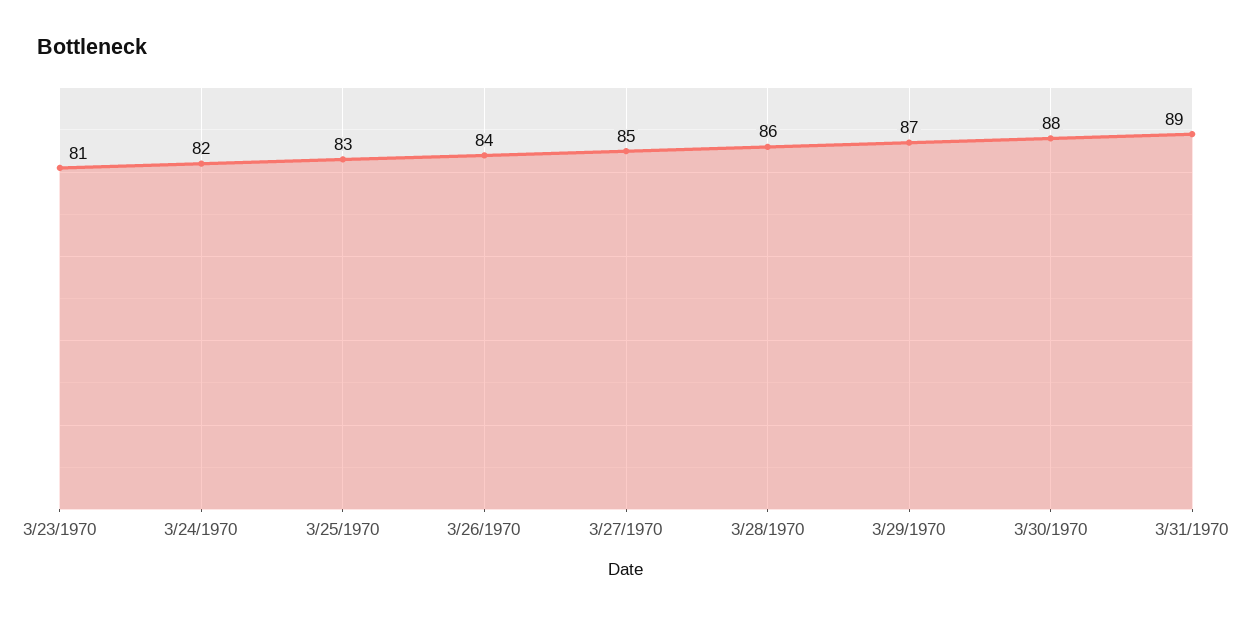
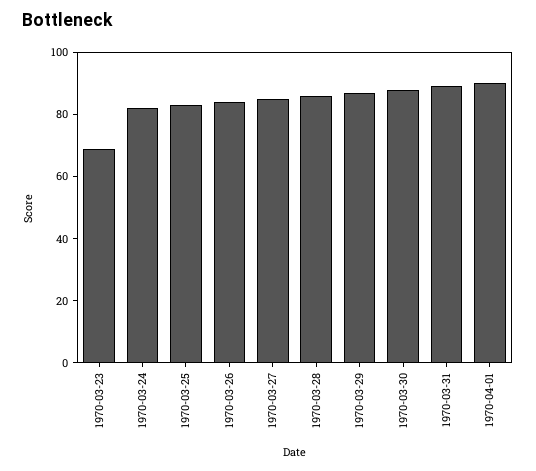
3/23/1970: 81 -> 70
1970-04-01: none -> 90

